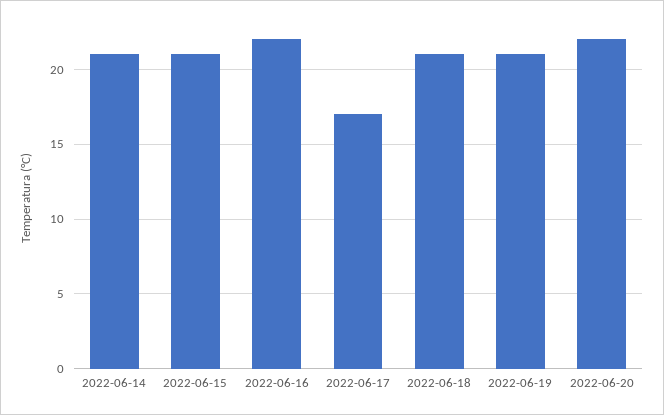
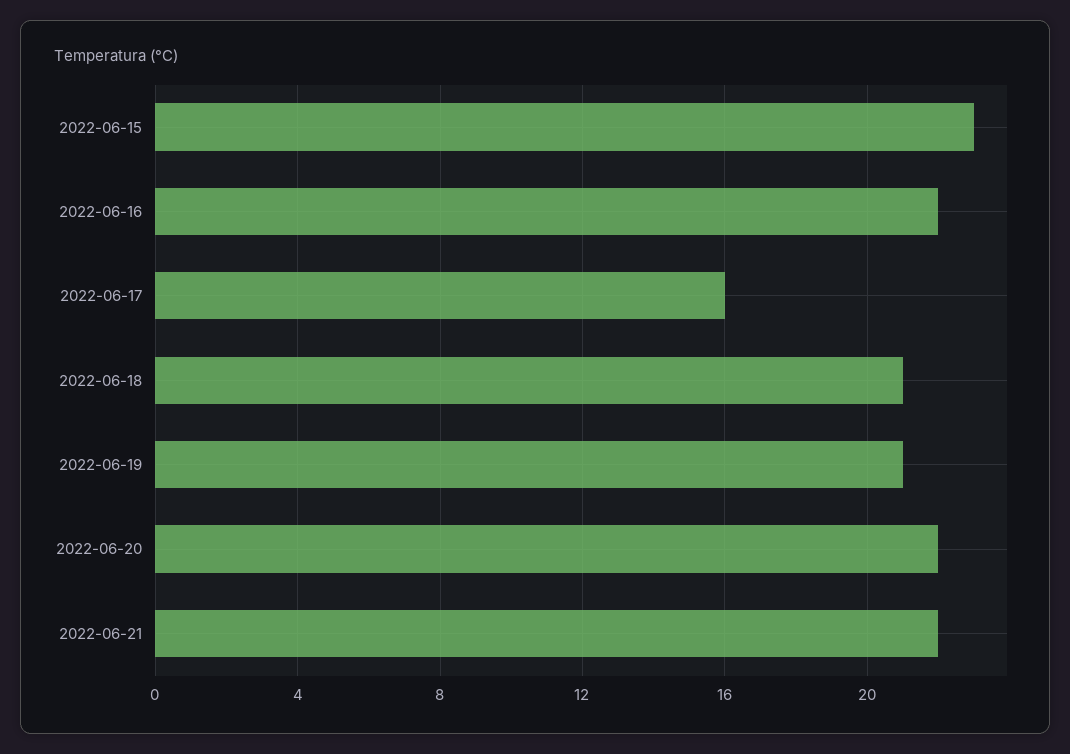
2022-06-14: 21 -> none
2022-06-15: 21 -> 23
2022-06-17: 17 -> 16
2022-06-21: none -> 22

